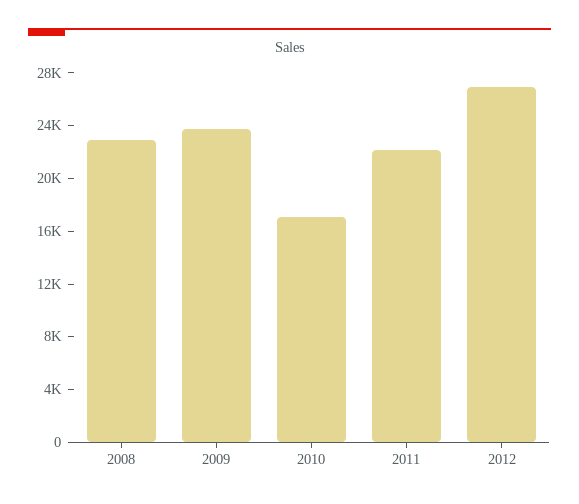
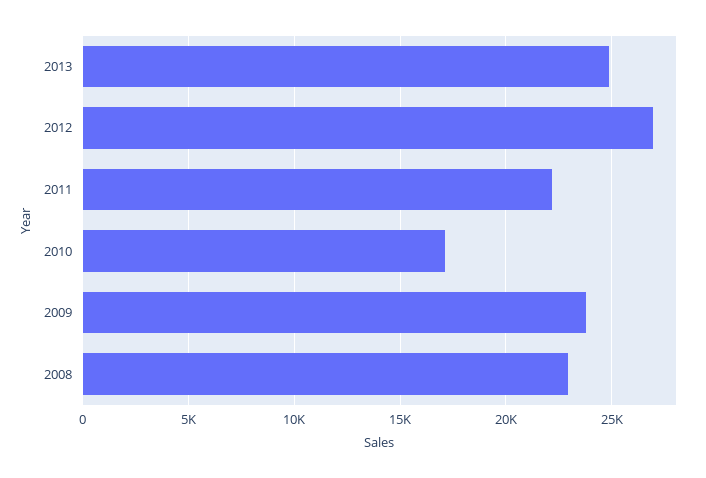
2013: none -> 25000

